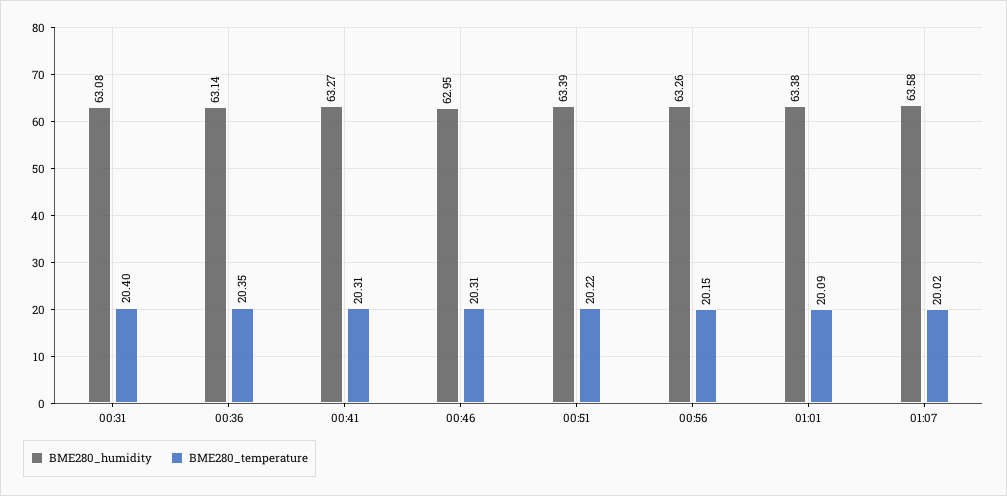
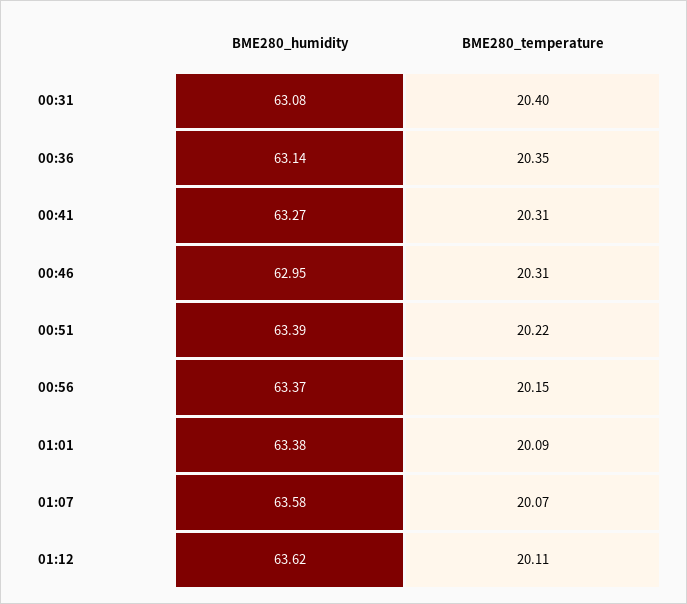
BME280_humidity, 00:56: 63.26 -> 63.37
BME280_temperature, 01:07: 20.02 -> 20.07
BME280_humidity, 01:12: none -> 63.62
BME280_temperature, 01:12: none -> 20.11

